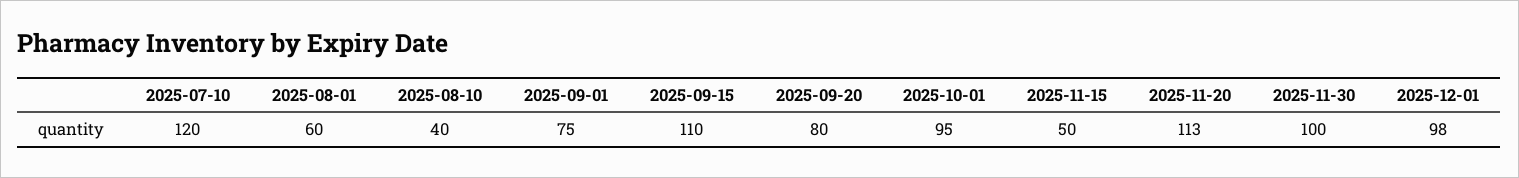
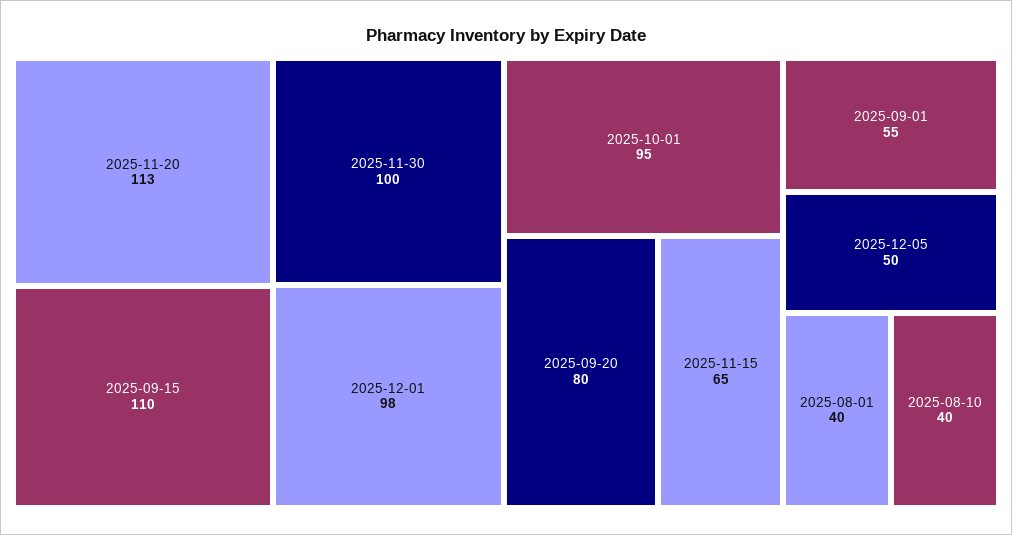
2025-07-10: 120 -> none
2025-08-01: 60 -> 40
2025-09-01: 75 -> 55
2025-11-15: 50 -> 65
2025-12-05: none -> 50

